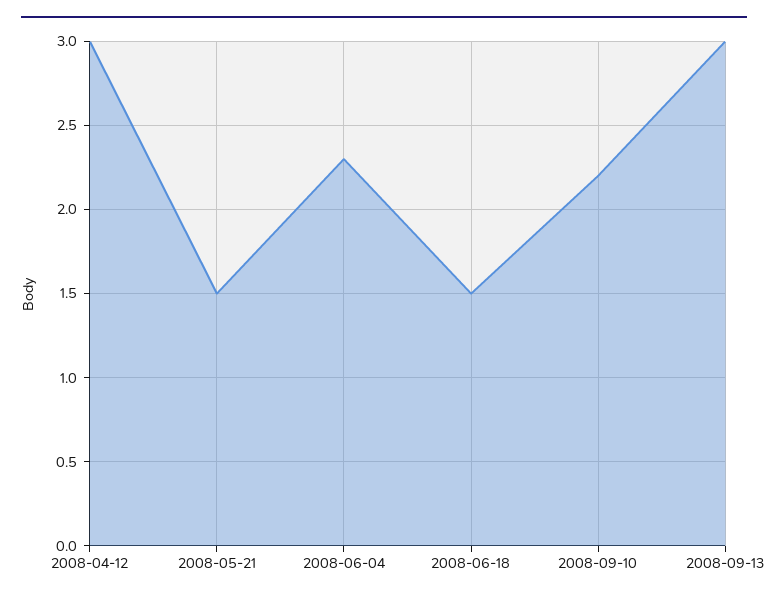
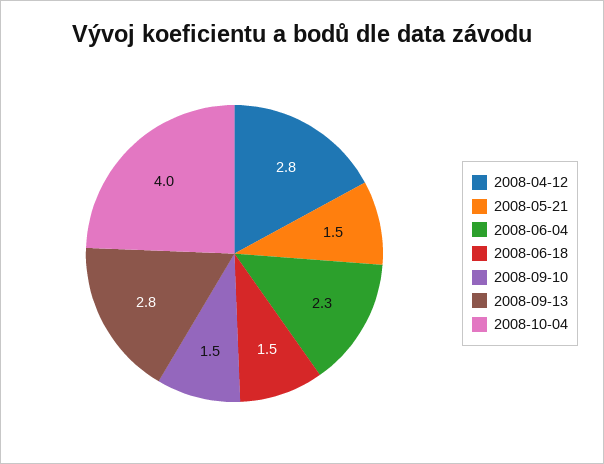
2008-04-12: 3 -> 2.8
2008-09-10: 2.2 -> 1.5
2008-09-13: 3 -> 2.8
2008-10-04: none -> 4

